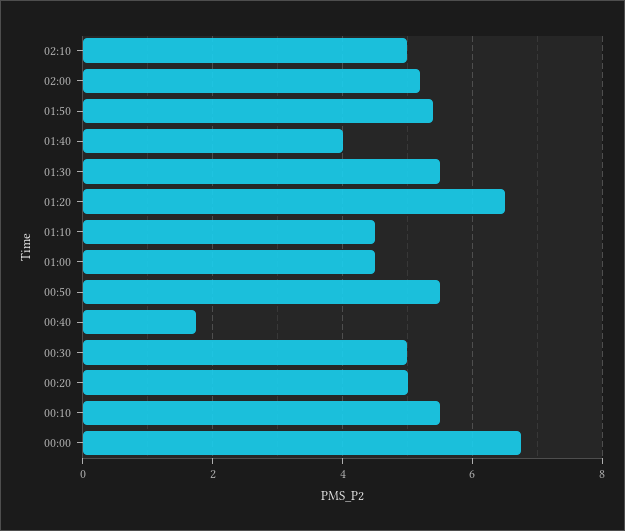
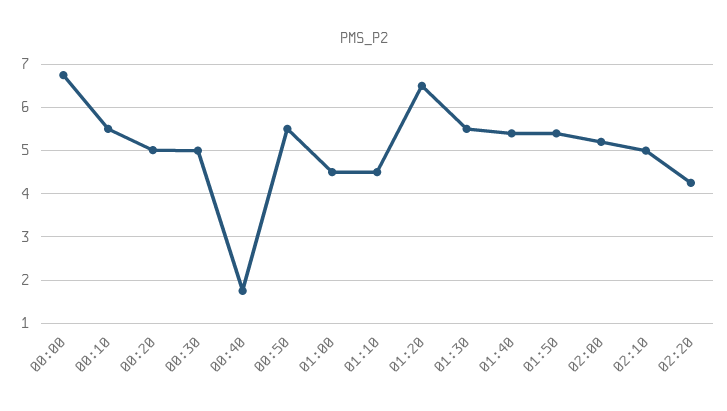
01:40: 4 -> 5.4
02:20: none -> 4.2

